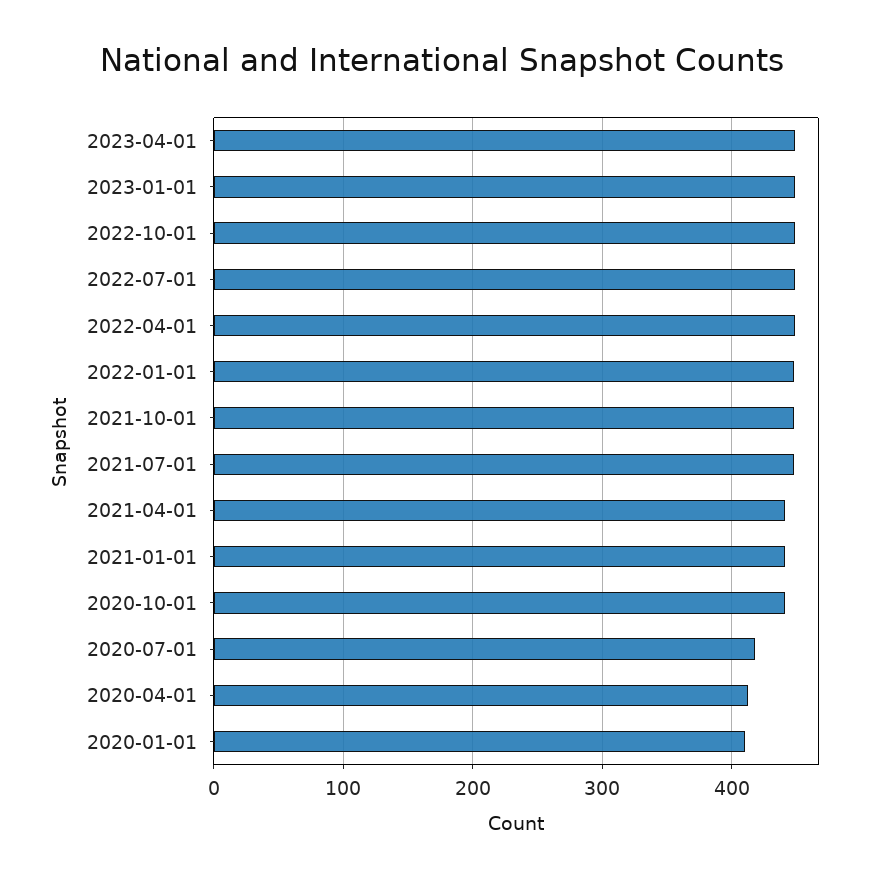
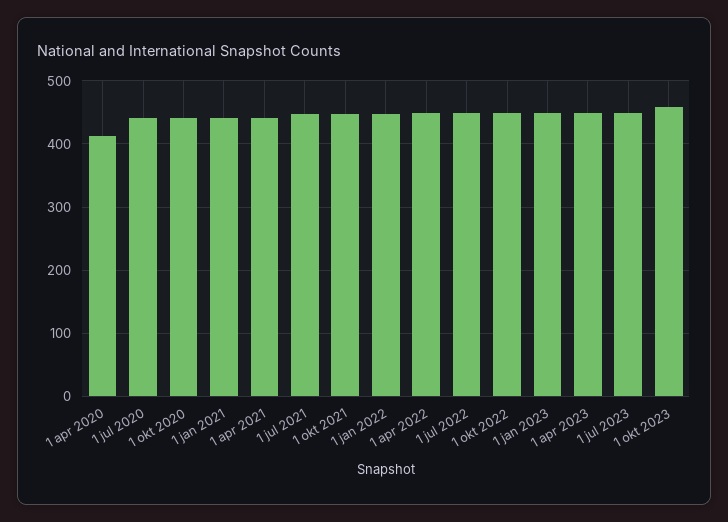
2020-07-01: 420 -> 440
2020-01-01: 410 -> none
1 jul 2023: none -> 450
1 okt 2023: none -> 460

